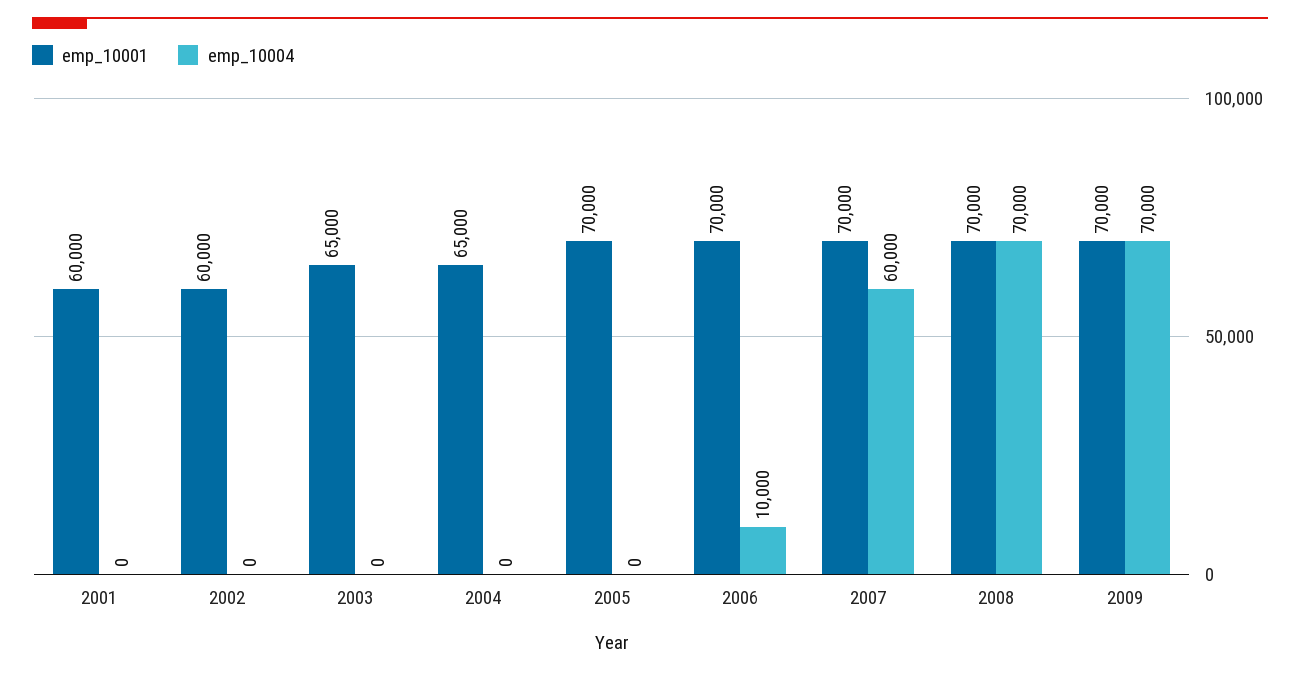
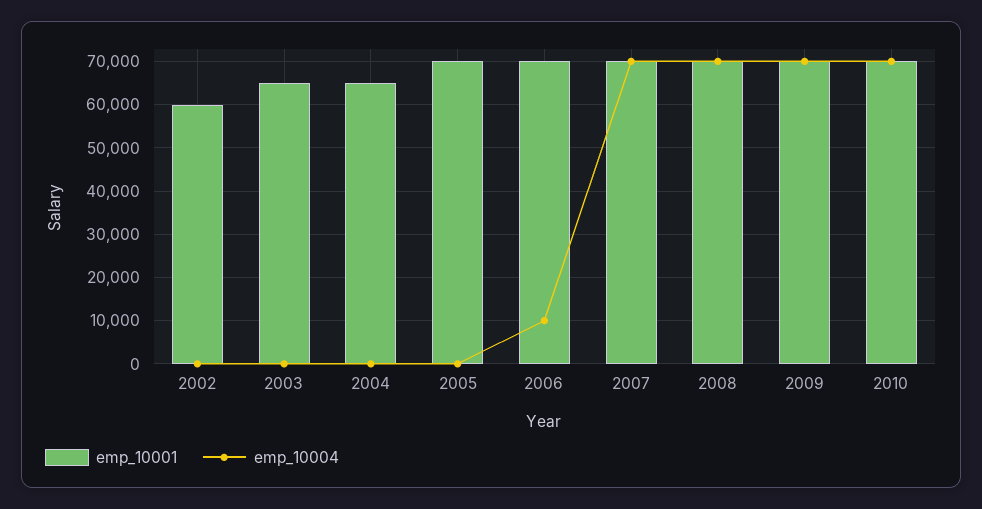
emp_10001, 2001: 60000 -> none
emp_10004, 2001: 0 -> none
emp_10004, 2007: 60000 -> 70000
emp_10001, 2010: none -> 70000
emp_10004, 2010: none -> 70000

